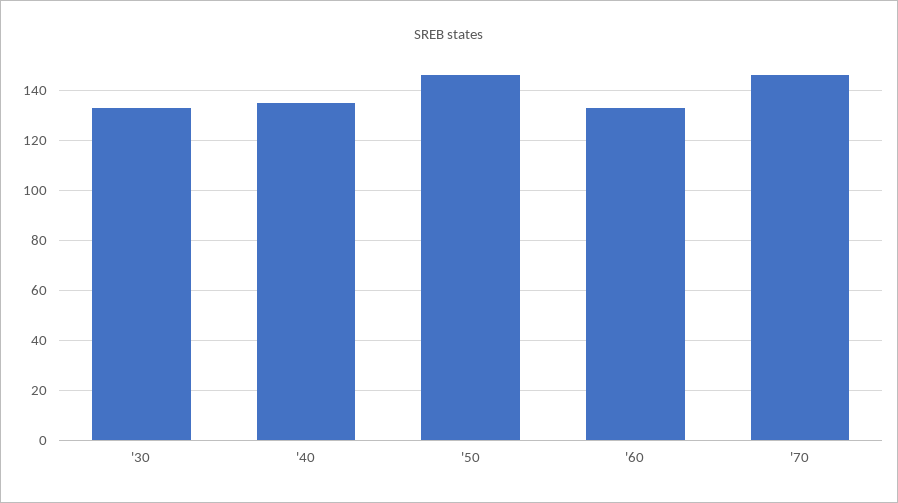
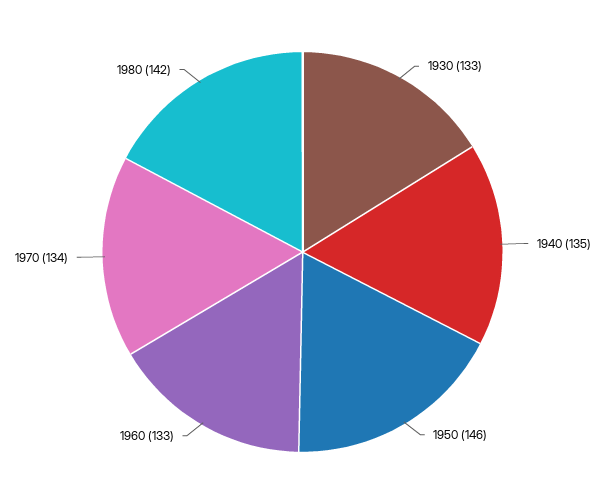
'70: 145 -> 134
1980: none -> 142

